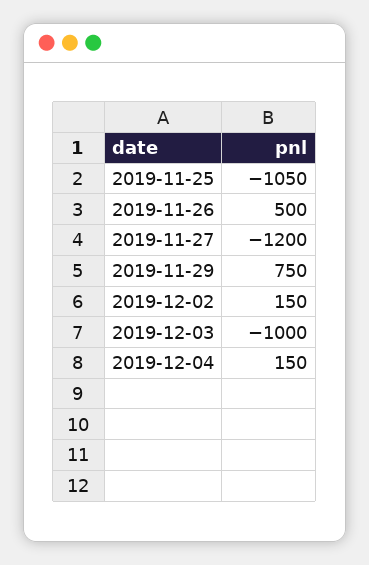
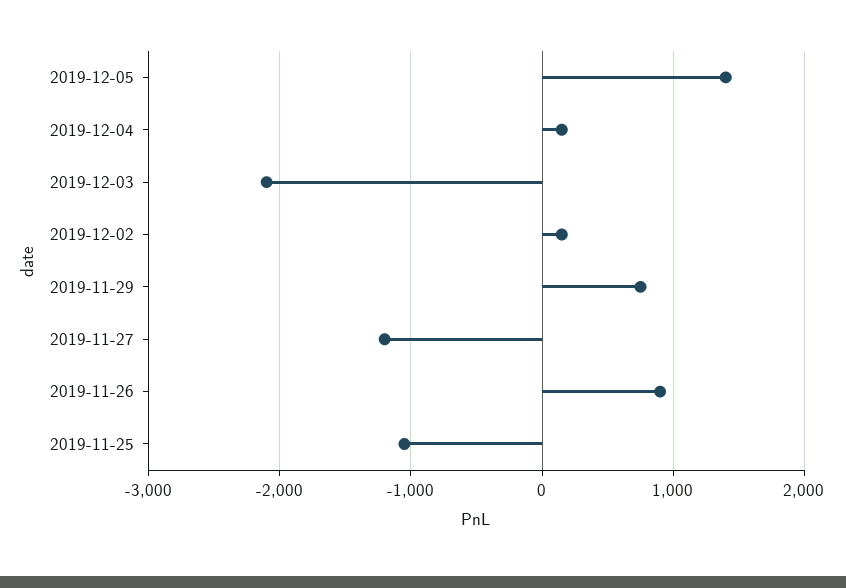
2019-11-26: 500 -> 900
2019-12-03: -1000 -> -2100
2019-12-05: none -> 1400

